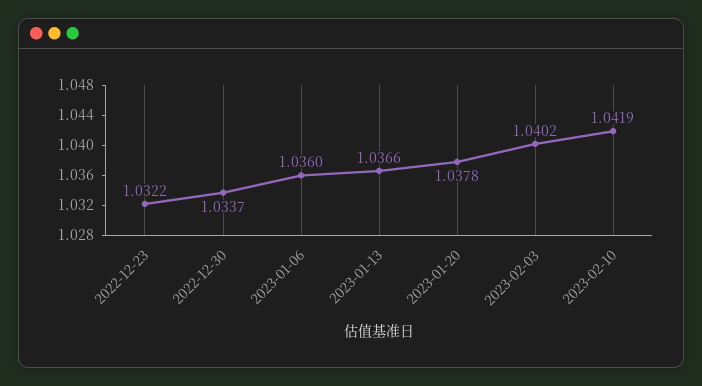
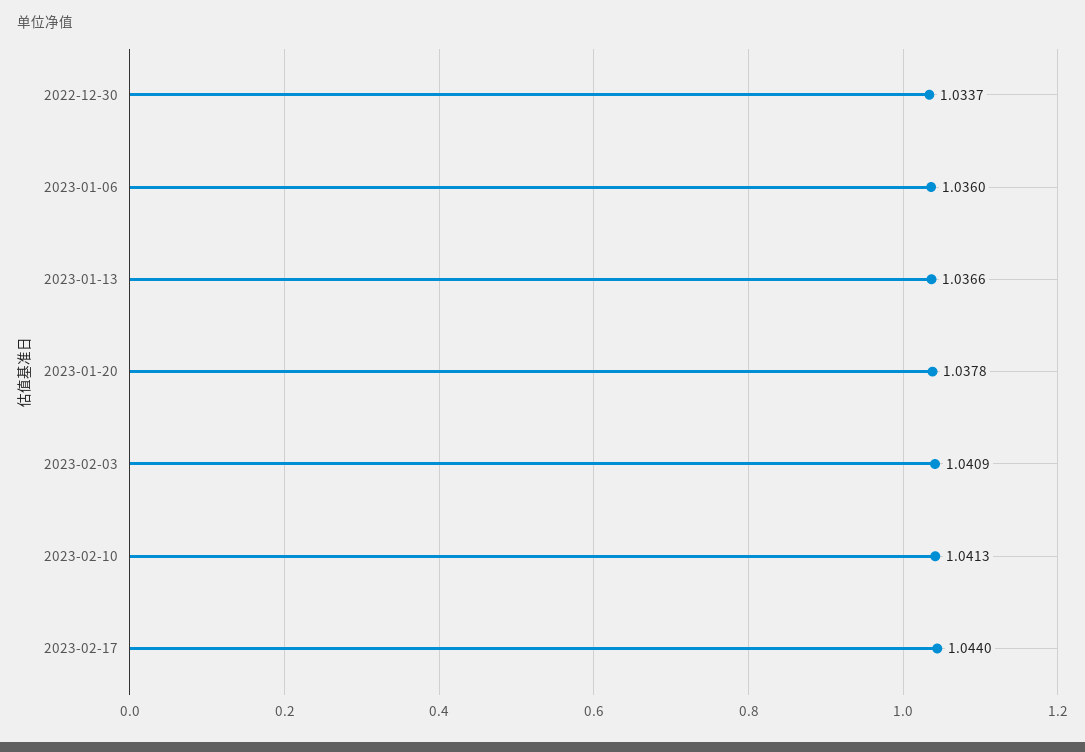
2022-12-23: 1.0322 -> none
2023-02-03: 1.0402 -> 1.0409
2023-02-10: 1.0419 -> 1.0413
2023-02-17: none -> 1.044

